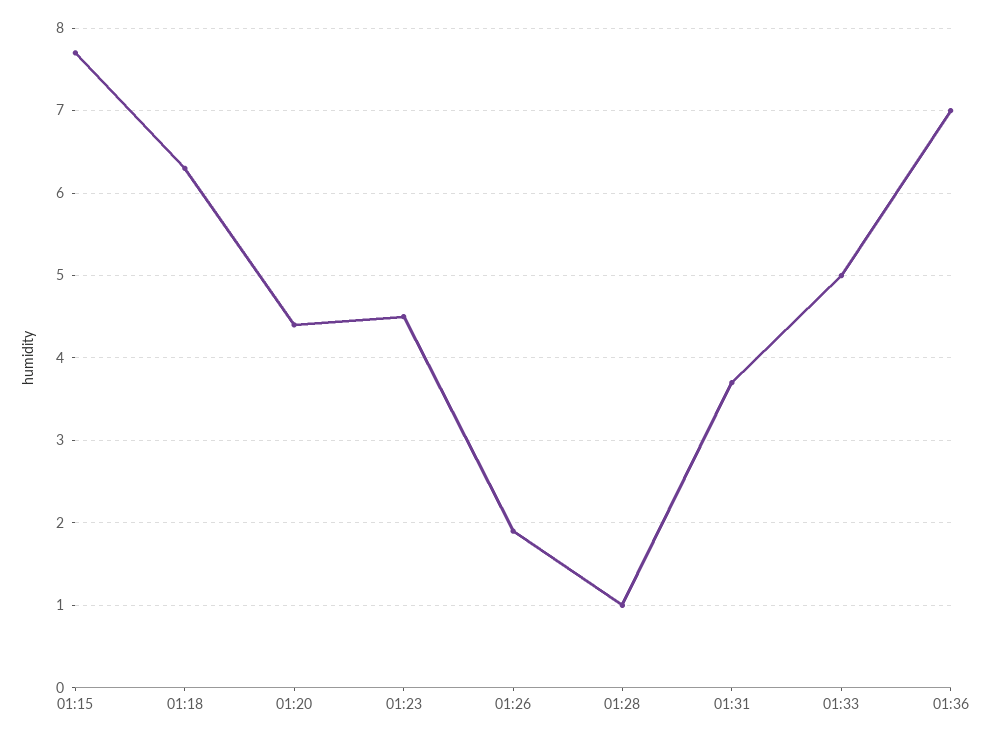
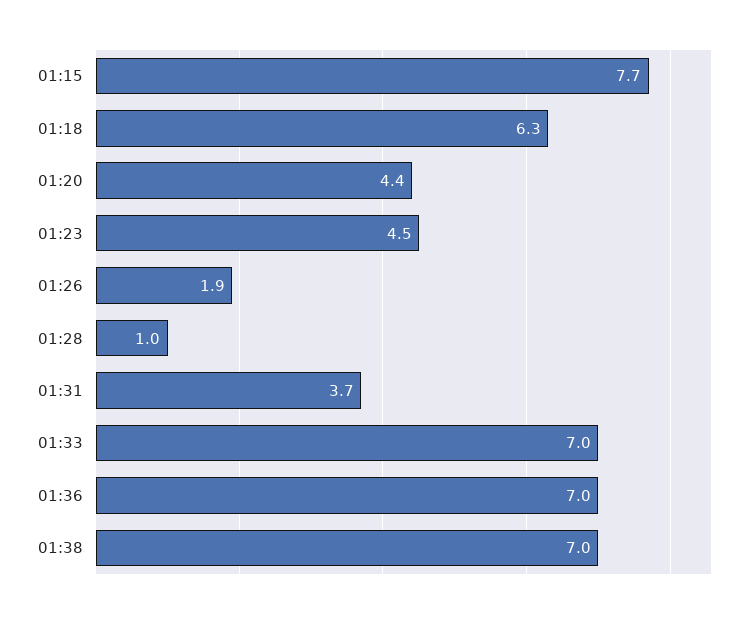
01:33: 5 -> 7
01:38: none -> 7

